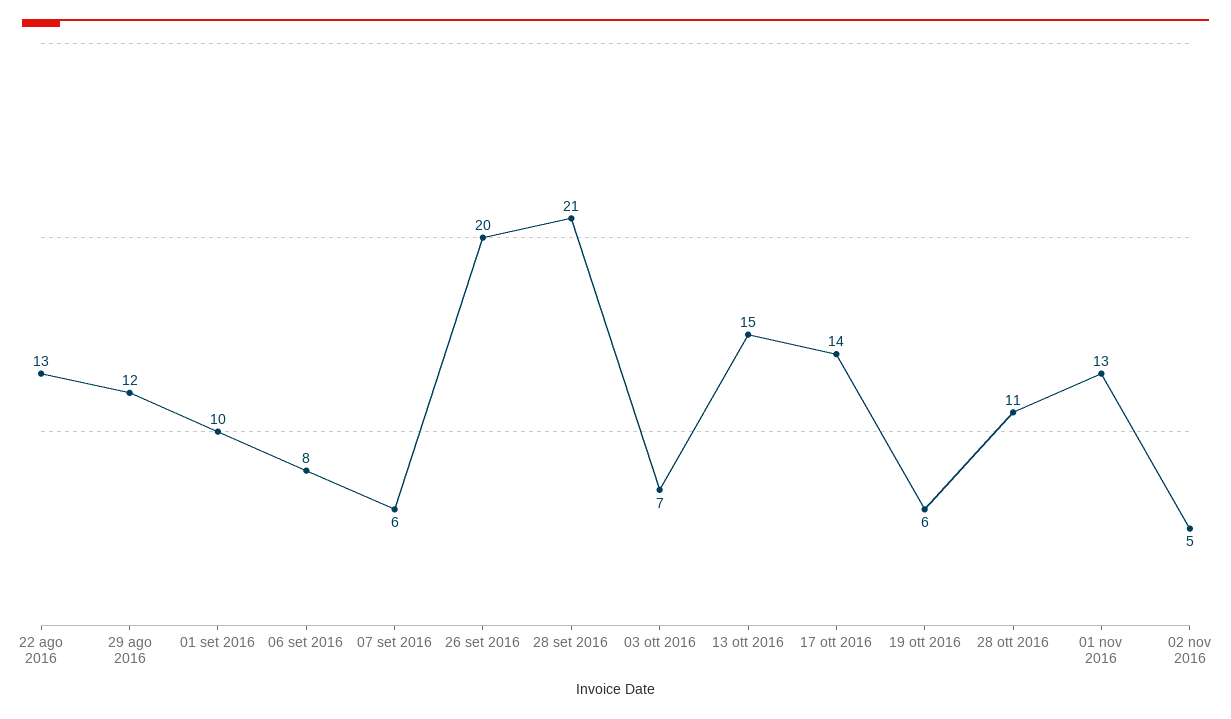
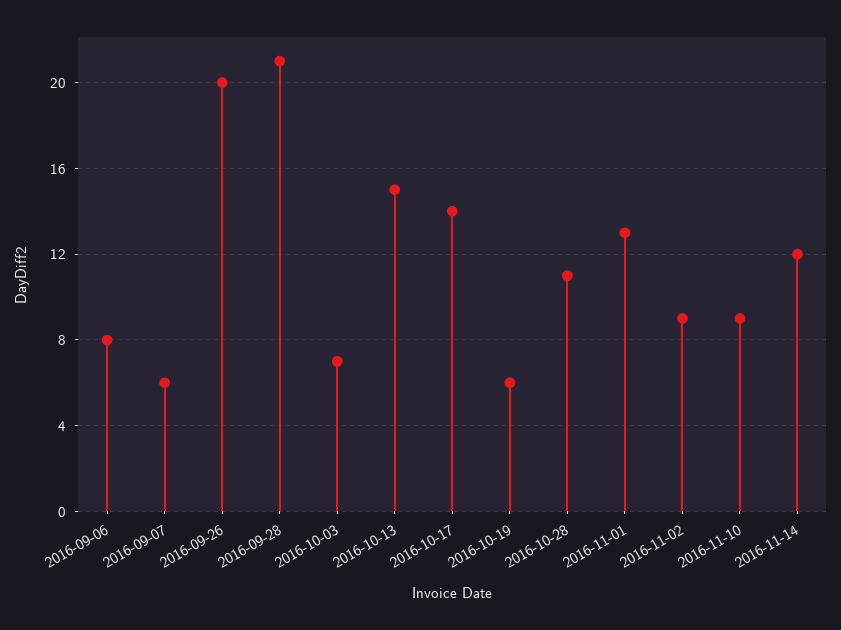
22 ago 2016: 13 -> none
29 ago 2016: 12 -> none
01 set 2016: 10 -> none
02 nov 2016: 5 -> 9
2016-11-10: none -> 9
2016-11-14: none -> 12

